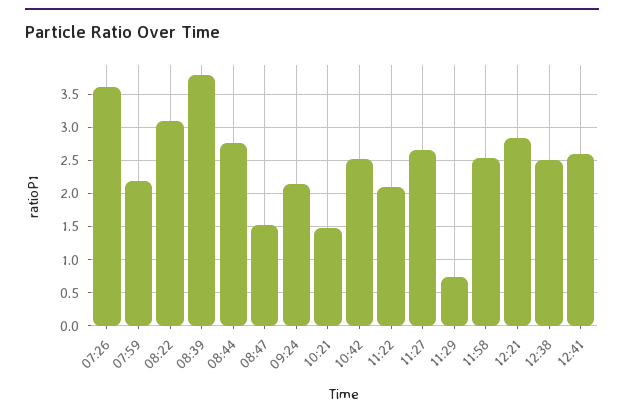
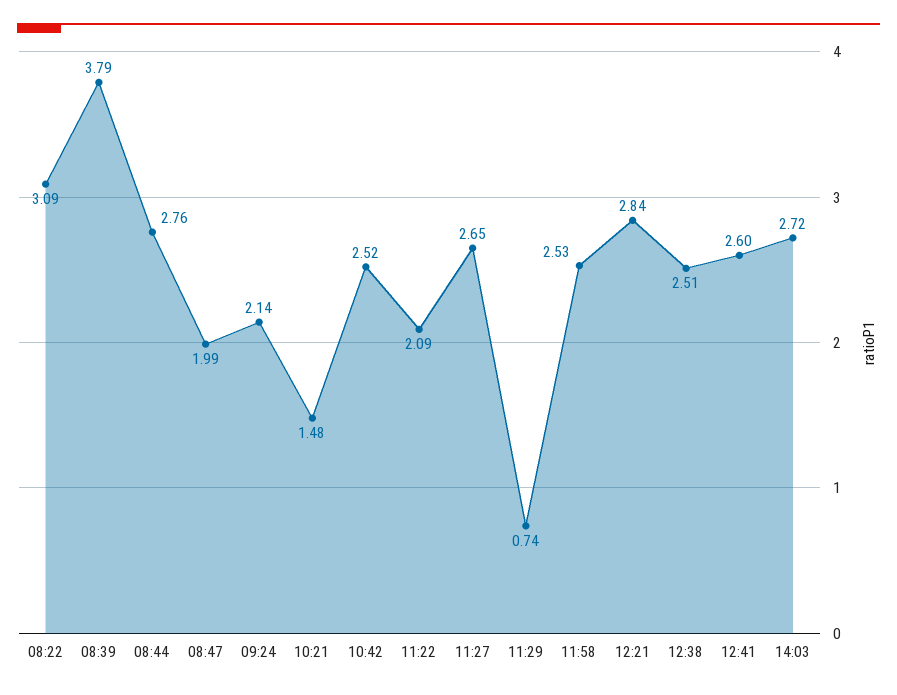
07:26: 3.6 -> none
07:59: 2.2 -> none
08:47: 1.5 -> 1.99
14:03: none -> 2.72

